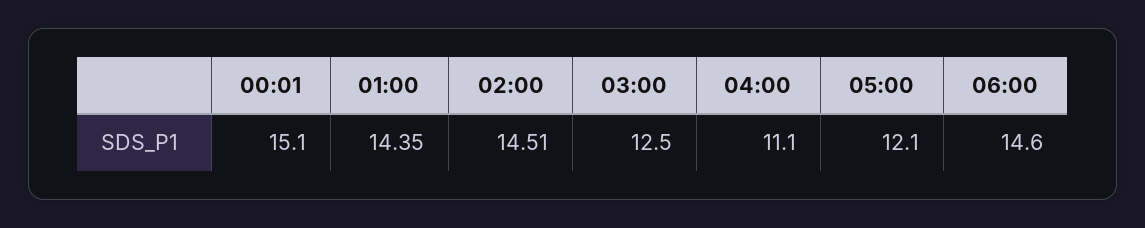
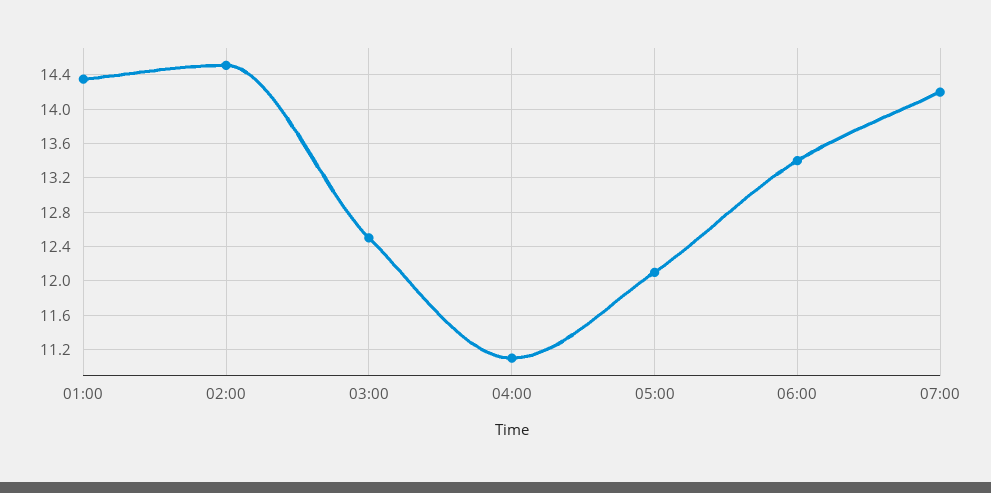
00:01: 15.1 -> none
06:00: 14.6 -> 13.4
07:00: none -> 14.2

